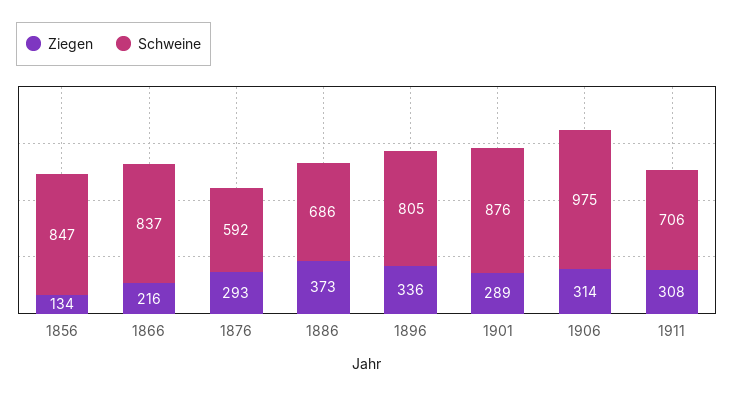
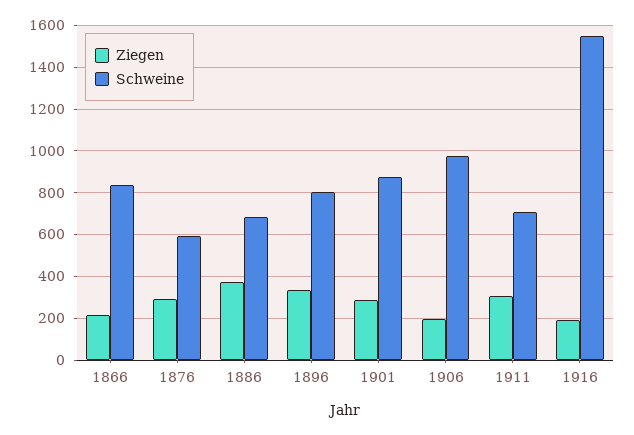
Ziegen, 1856: 134 -> none
Schweine, 1856: 847 -> none
Ziegen, 1906: 314 -> 200
Ziegen, 1916: none -> 200
Schweine, 1916: none -> 1550

